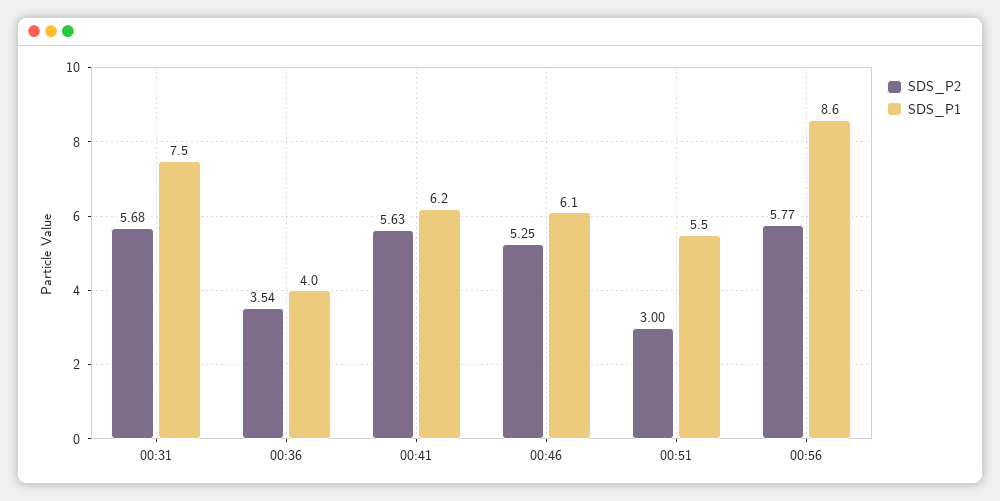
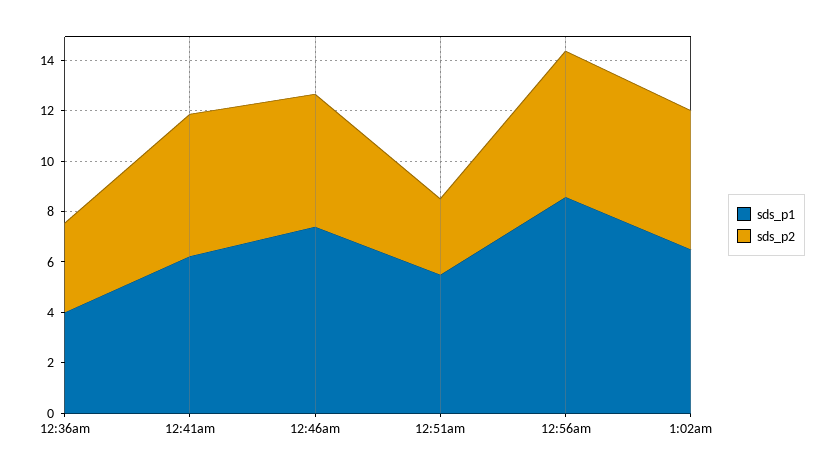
SDS_P2, 00:31: 5.68 -> none
SDS_P1, 00:31: 7.5 -> none
SDS_P1, 00:46: 6.1 -> 7.5
SDS_P1, 1:02am: none -> 6.5
SDS_P2, 1:02am: none -> 5.5

